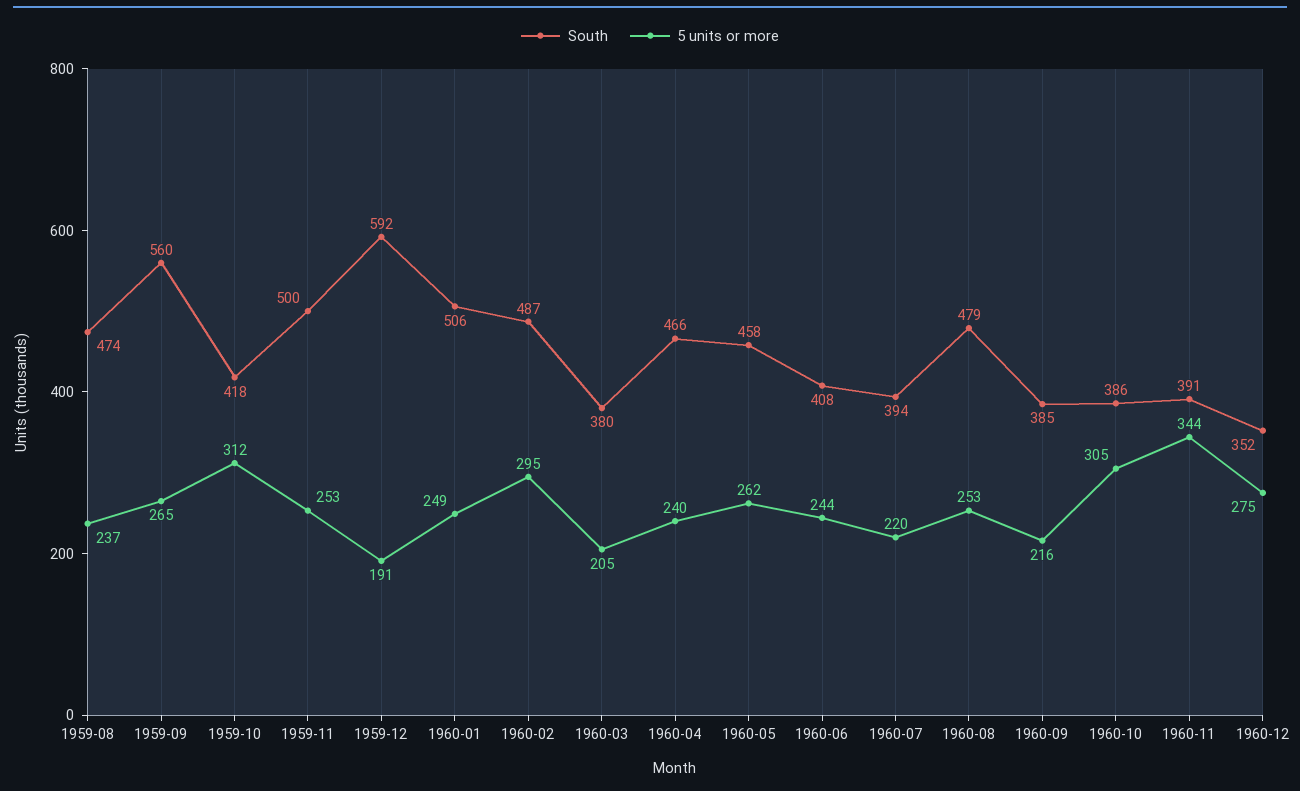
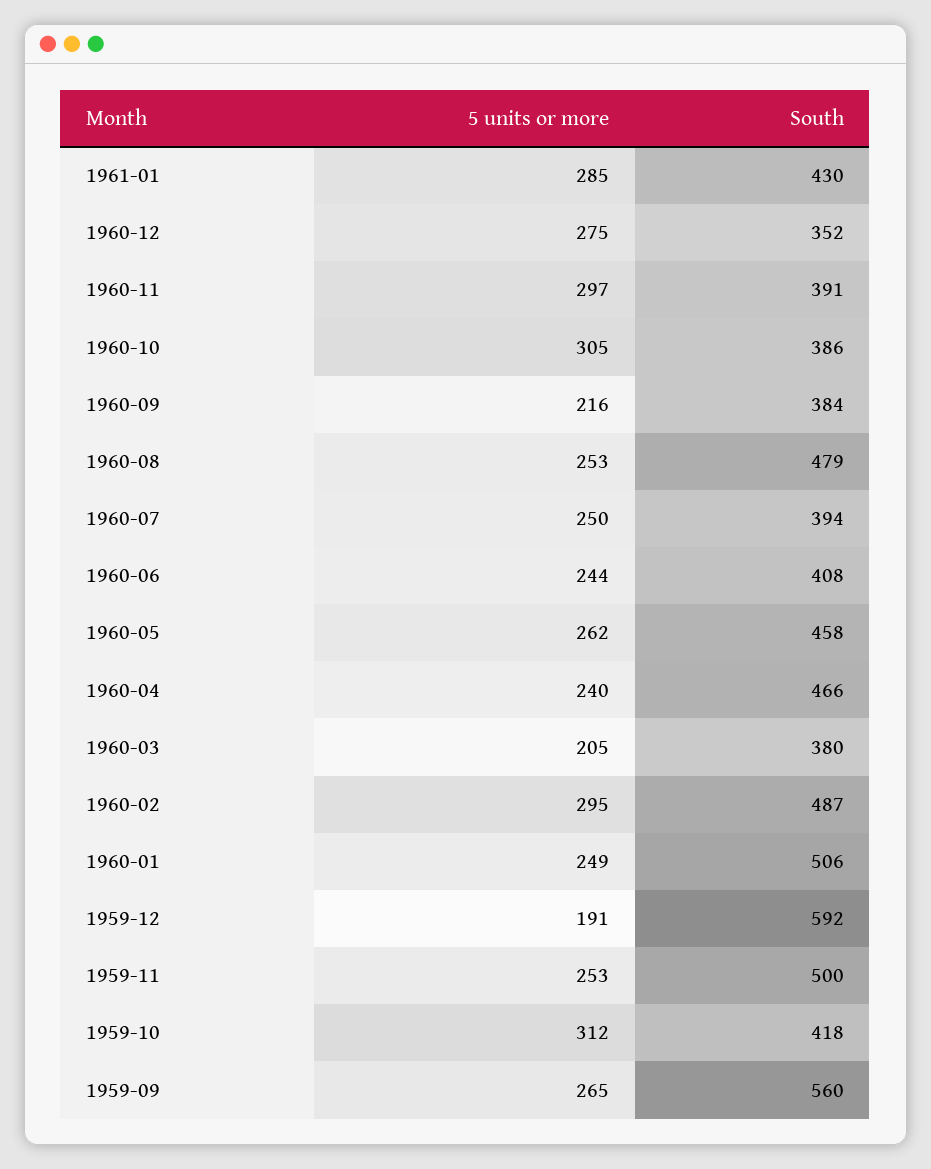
South, 1959-08: 474 -> none
5 units or more, 1959-08: 237 -> none
5 units or more, 1960-07: 220 -> 250
South, 1960-09: 385 -> 384
5 units or more, 1960-11: 344 -> 297
5 units or more, 1961-01: none -> 285
South, 1961-01: none -> 430

